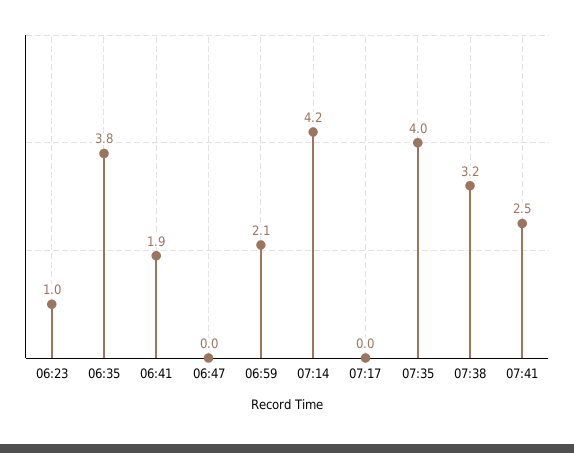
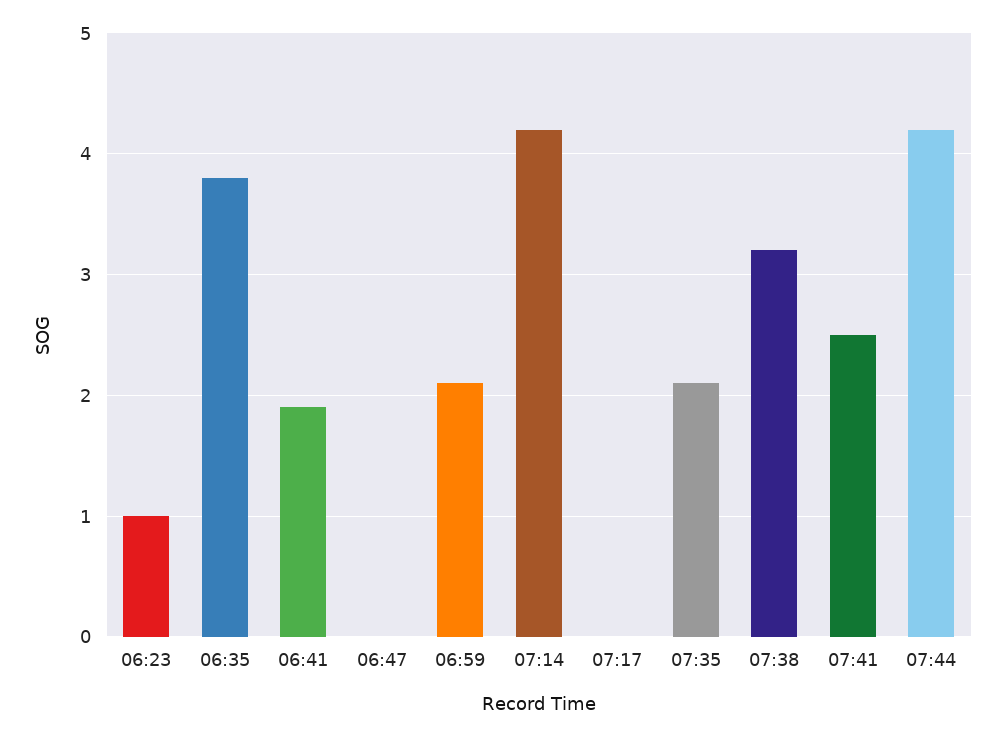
07:35: 4 -> 2.1
07:44: none -> 4.2

